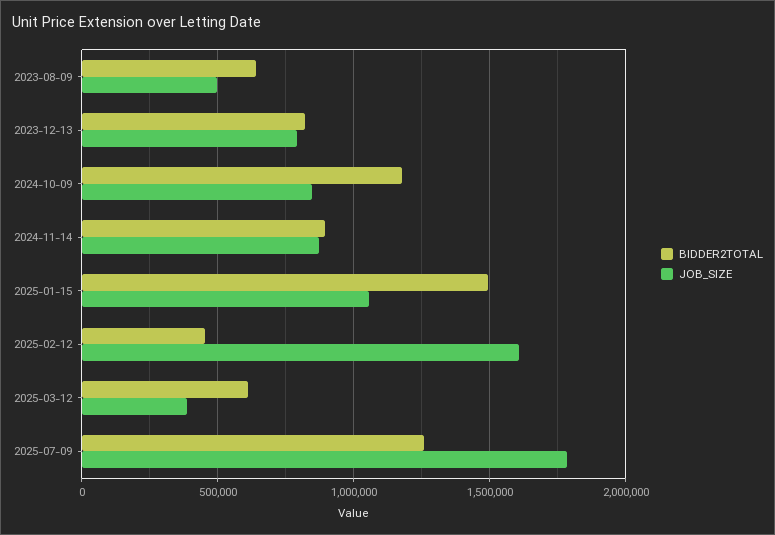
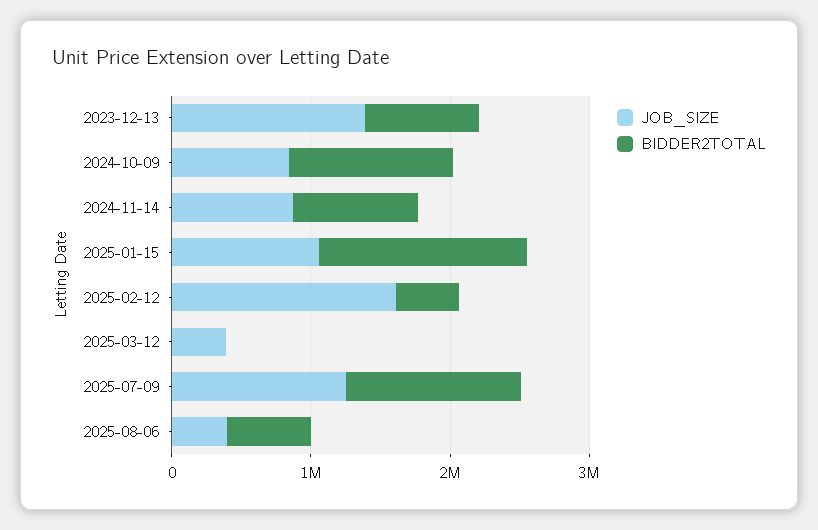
BIDDER2TOTAL, 2023-08-09: 650000 -> none
JOB_SIZE, 2023-08-09: 500000 -> none
JOB_SIZE, 2023-12-13: 800000 -> 1400000
BIDDER2TOTAL, 2025-03-12: 600000 -> 0
JOB_SIZE, 2025-07-09: 1800000 -> 1200000
JOB_SIZE, 2025-08-06: none -> 400000
BIDDER2TOTAL, 2025-08-06: none -> 600000

